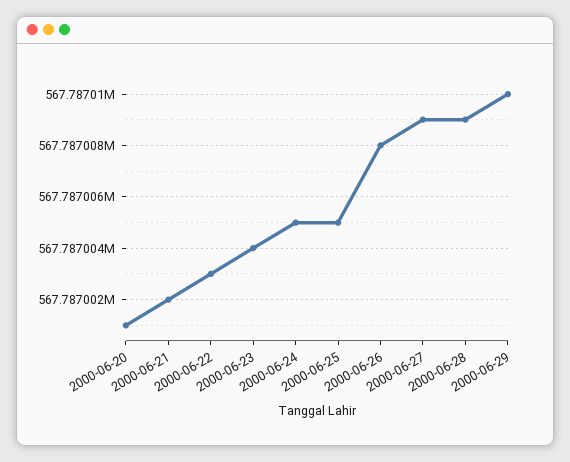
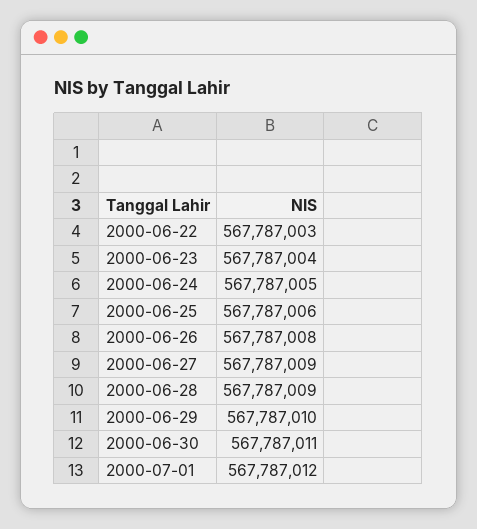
2000-06-20: 567787001 -> none
2000-06-21: 567787002 -> none
2000-06-25: 567787005 -> 567787006
2000-06-30: none -> 567787011
2000-07-01: none -> 567787012

